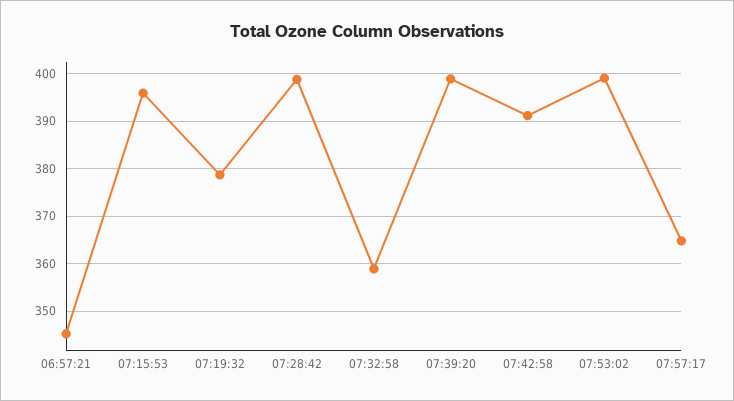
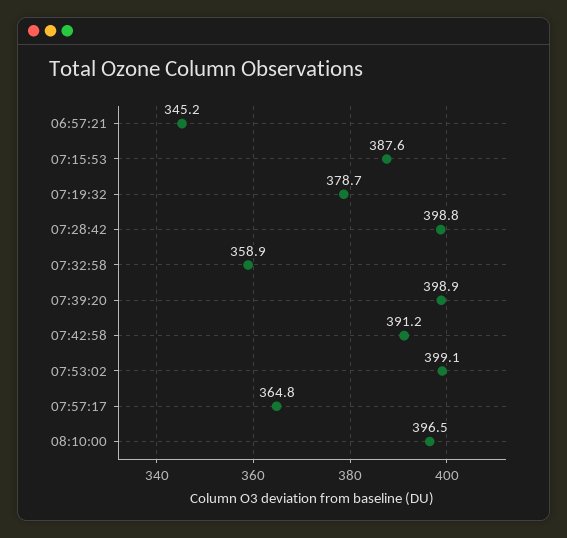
07:15:53: 396 -> 387.6
08:10:00: none -> 396.5

